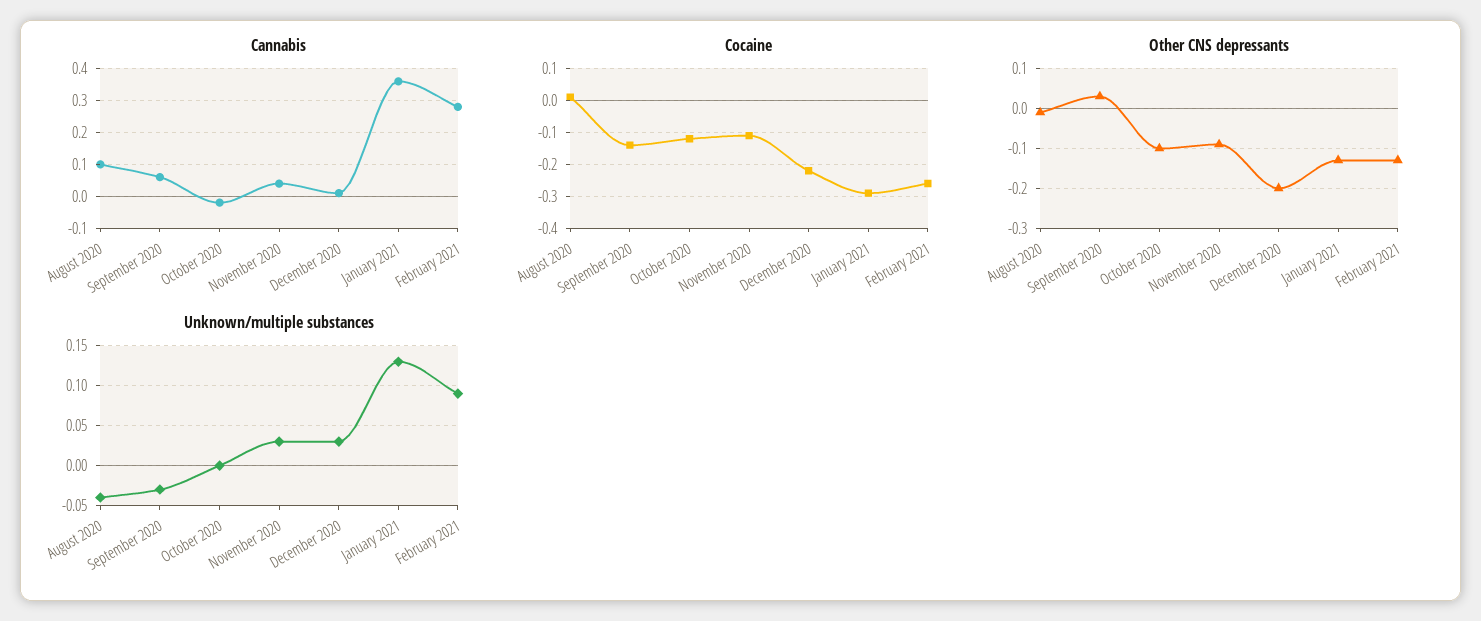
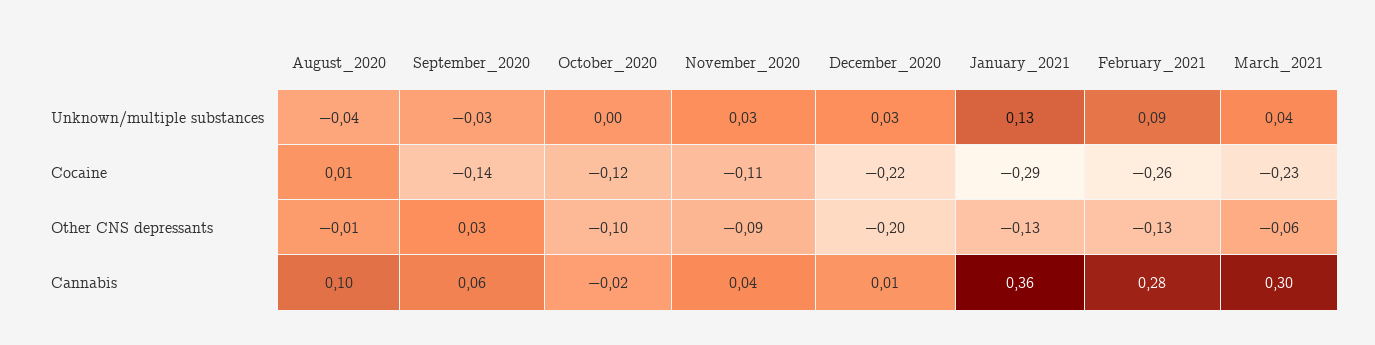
Unknown/multiple substances, March_2021: none -> 0.04
Cocaine, March_2021: none -> -0.23
Other CNS depressants, March_2021: none -> -0.06
Cannabis, March_2021: none -> 0.3

